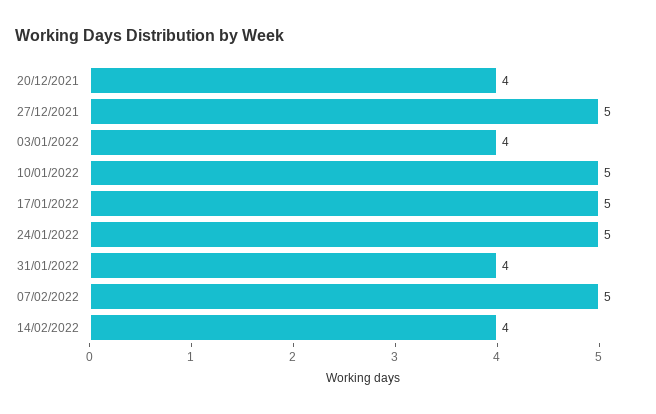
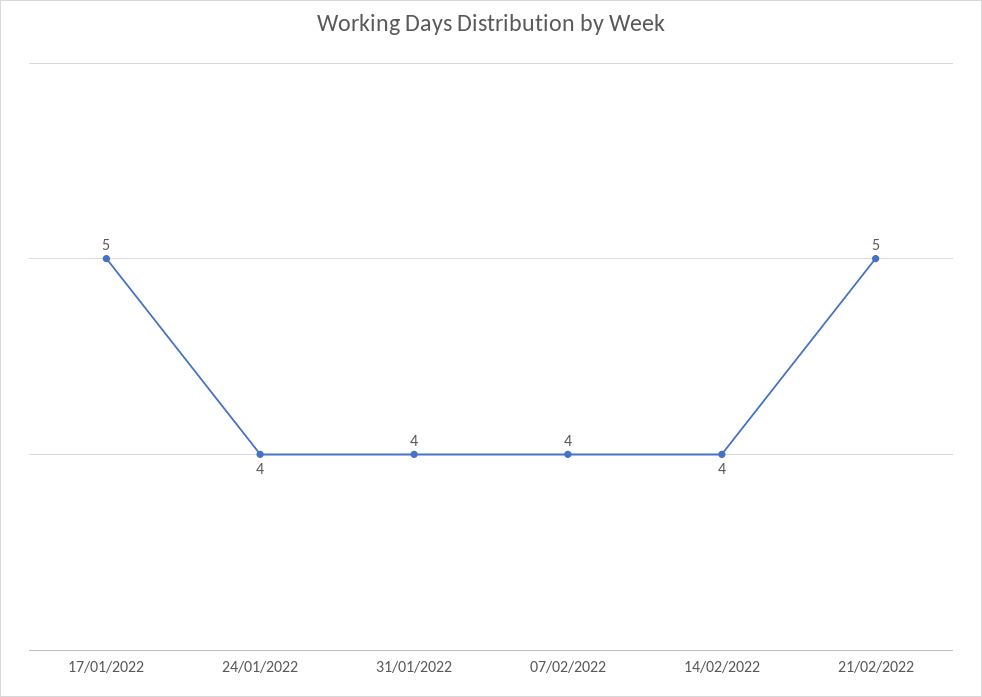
20/12/2021: 4 -> none
27/12/2021: 5 -> none
03/01/2022: 4 -> none
10/01/2022: 5 -> none
24/01/2022: 5 -> 4
07/02/2022: 5 -> 4
21/02/2022: none -> 5

